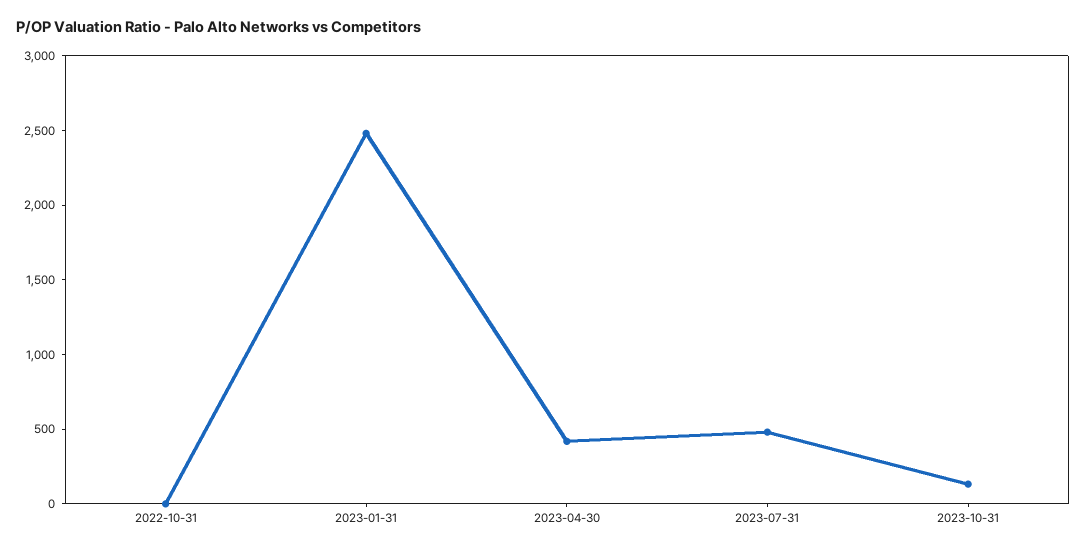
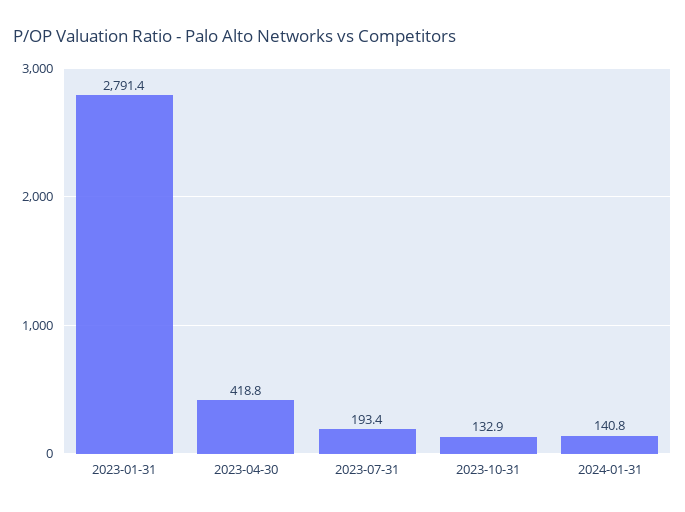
2022-10-31: 0 -> none
2023-01-31: 2500 -> 2791.4
2023-07-31: 500 -> 193.4
2024-01-31: none -> 140.8

